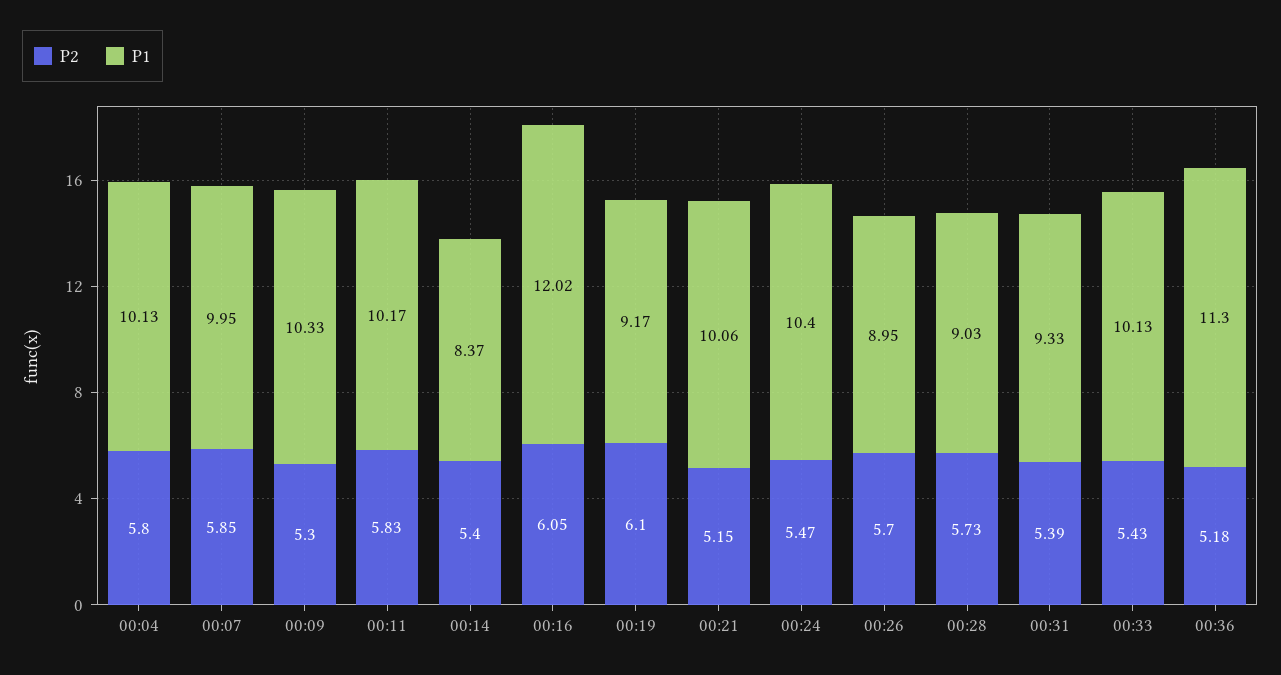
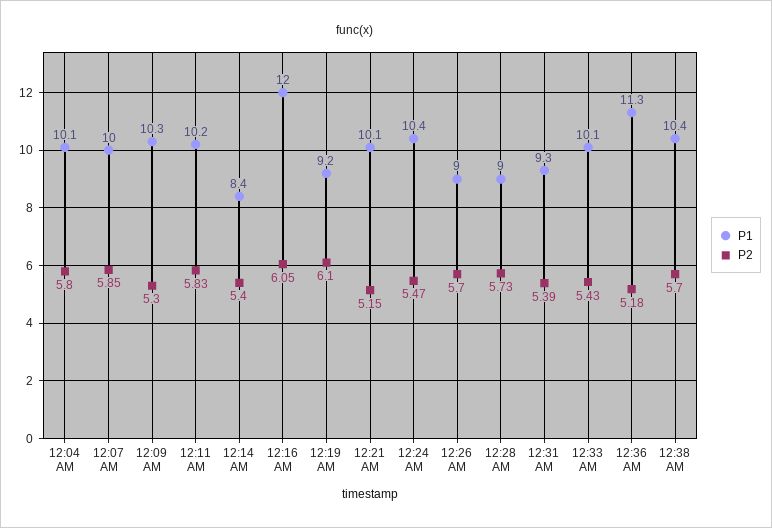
P1, 12:38 AM: none -> 10.4
P2, 12:38 AM: none -> 5.7

